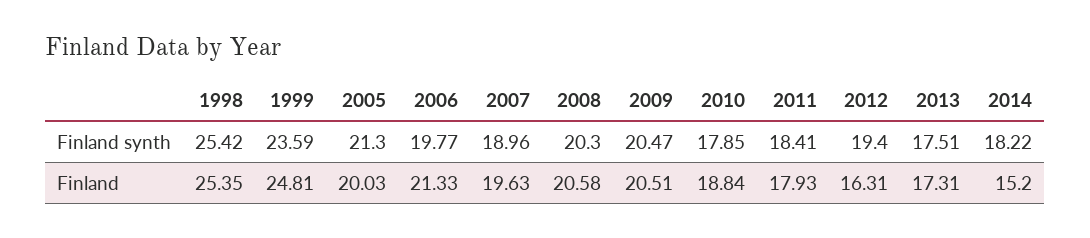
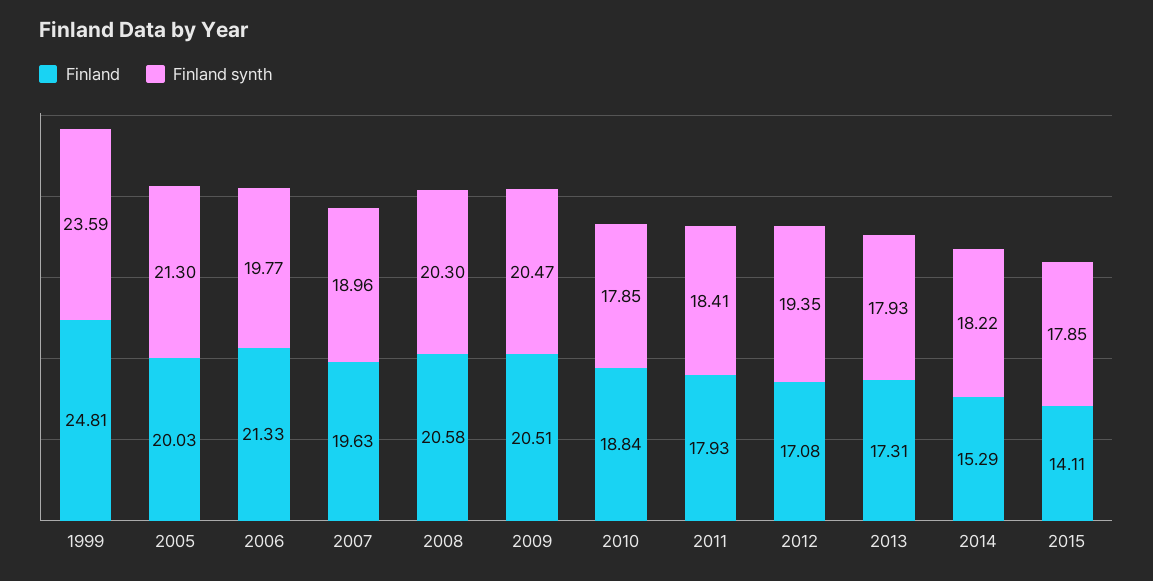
Finland synth, 1998: 25.42 -> none
Finland synth, 2012: 19.4 -> 19.35
Finland synth, 2013: 17.51 -> 17.93
Finland, 1998: 25.35 -> none
Finland, 2012: 16.31 -> 17.08
Finland, 2014: 15.2 -> 15.29
Finland, 2015: none -> 14.11
Finland synth, 2015: none -> 17.85

